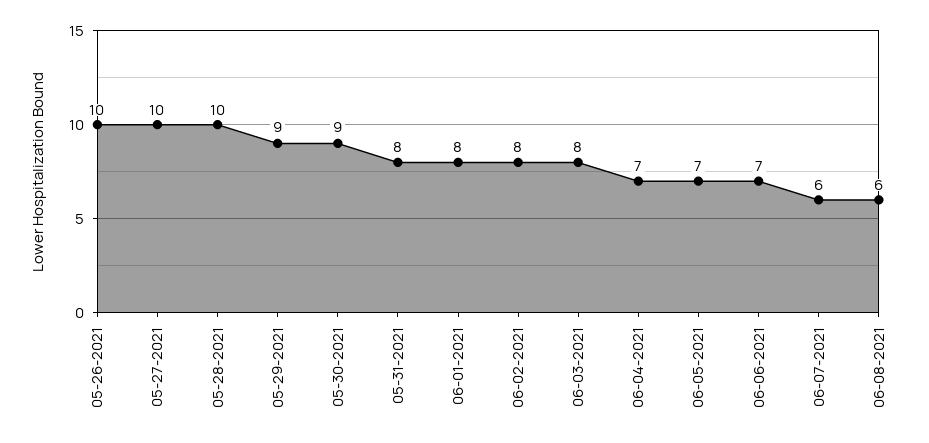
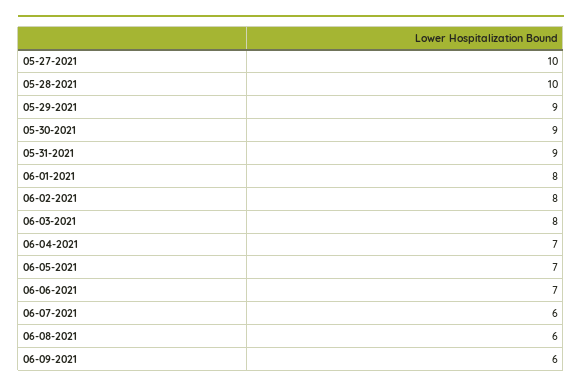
05-26-2021: 10 -> none
05-31-2021: 8 -> 9
06-09-2021: none -> 6

